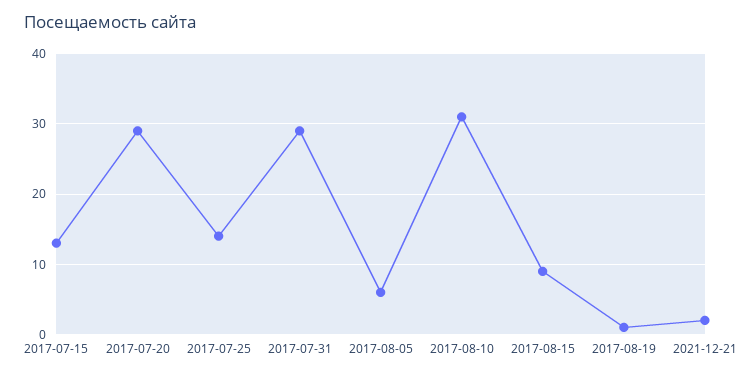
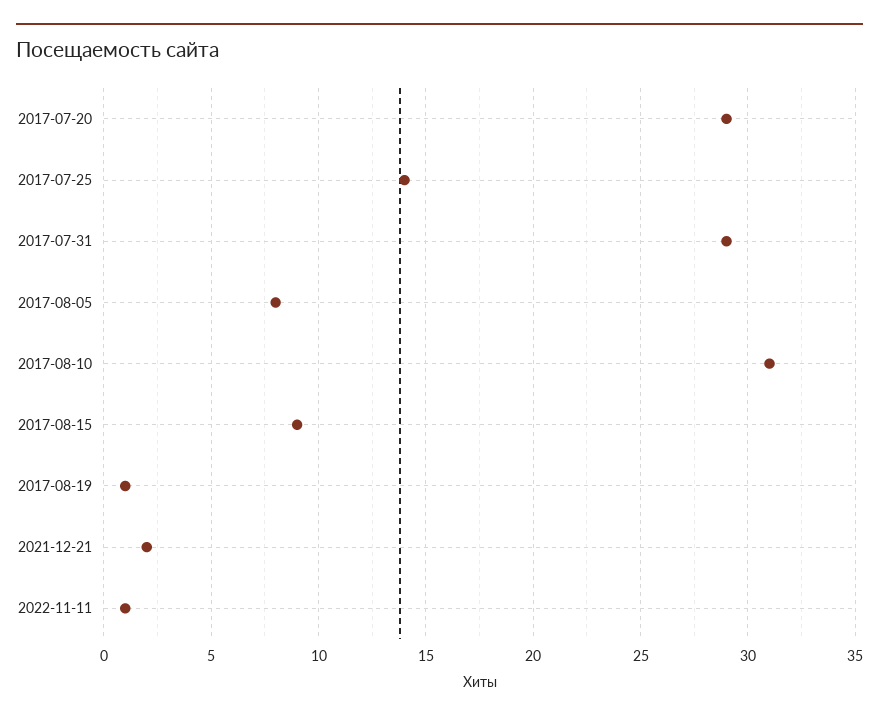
2017-07-15: 13 -> none
2017-08-05: 6 -> 8
2022-11-11: none -> 1

